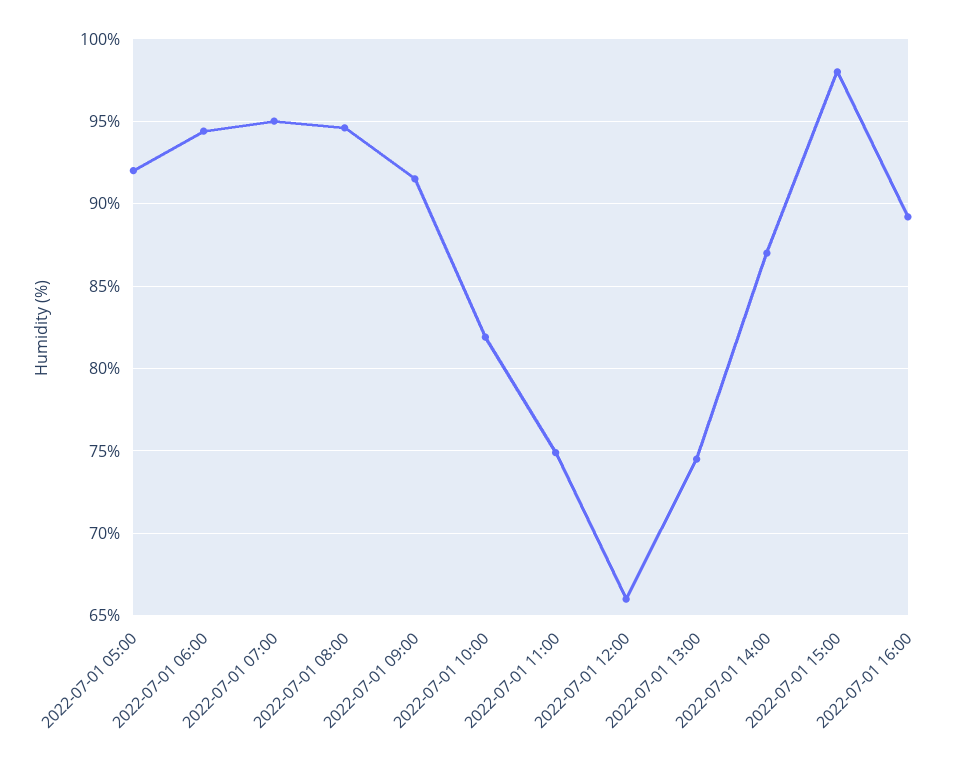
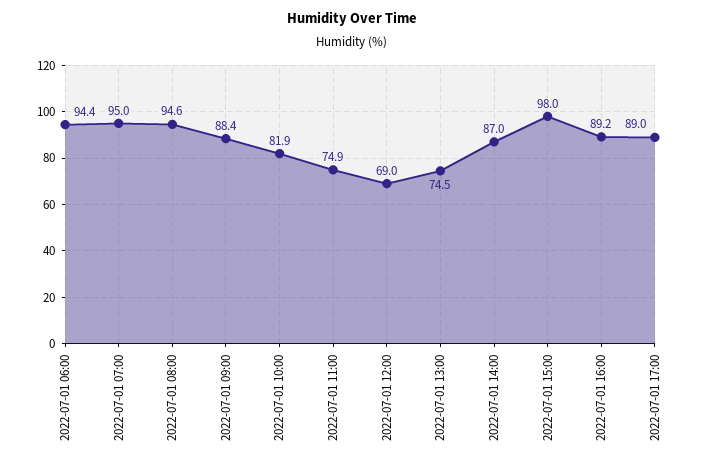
2022-07-01 05:00: 92 -> none
2022-07-01 09:00: 91.5 -> 88.4
2022-07-01 12:00: 66 -> 69
2022-07-01 17:00: none -> 89

